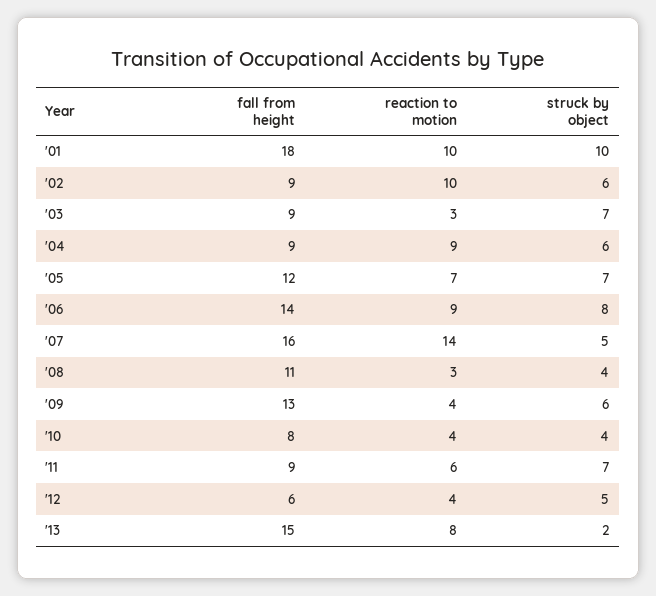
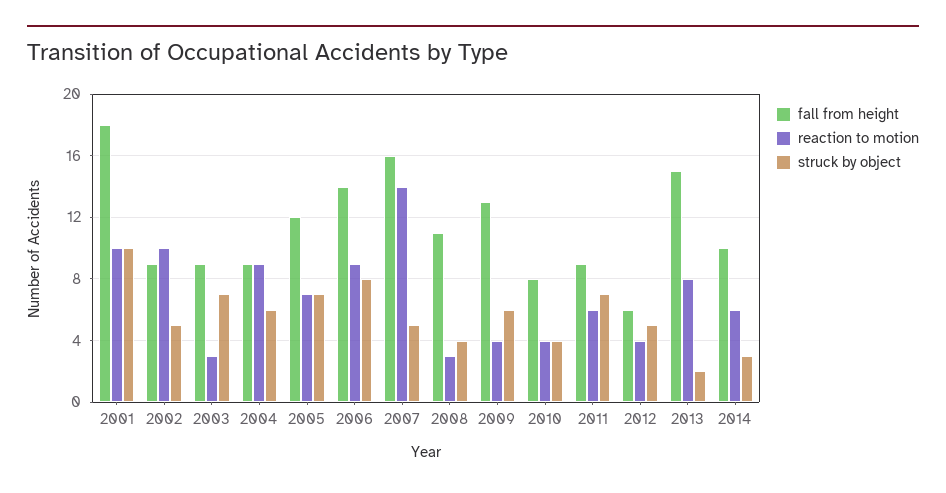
struck by object, '02: 6 -> 5
fall from height, 2014: none -> 10
reaction to motion, 2014: none -> 6
struck by object, 2014: none -> 3

